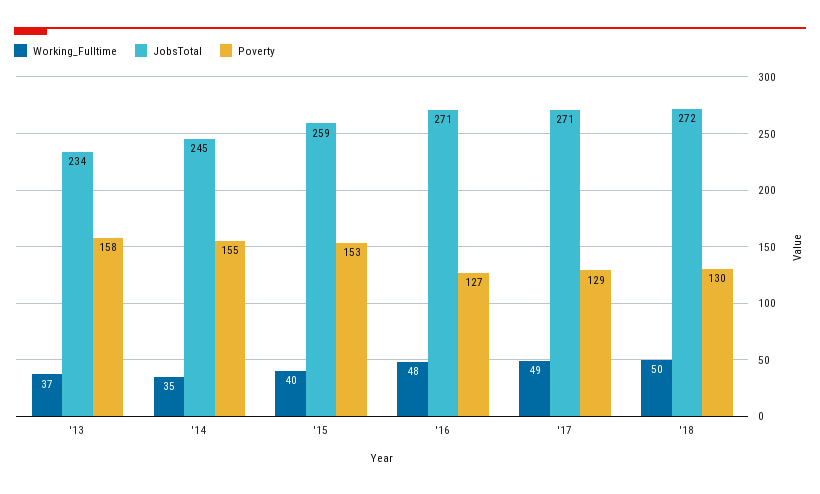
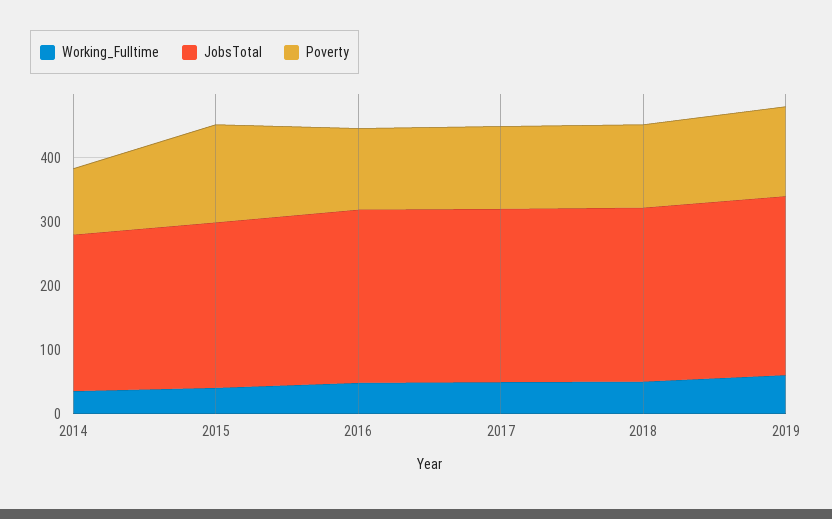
Working_Fulltime, '13: 37 -> none
JobsTotal, '13: 234 -> none
Poverty, '13: 158 -> none
Poverty, '14: 155 -> 100
Working_Fulltime, 2019: none -> 60
JobsTotal, 2019: none -> 280
Poverty, 2019: none -> 140

